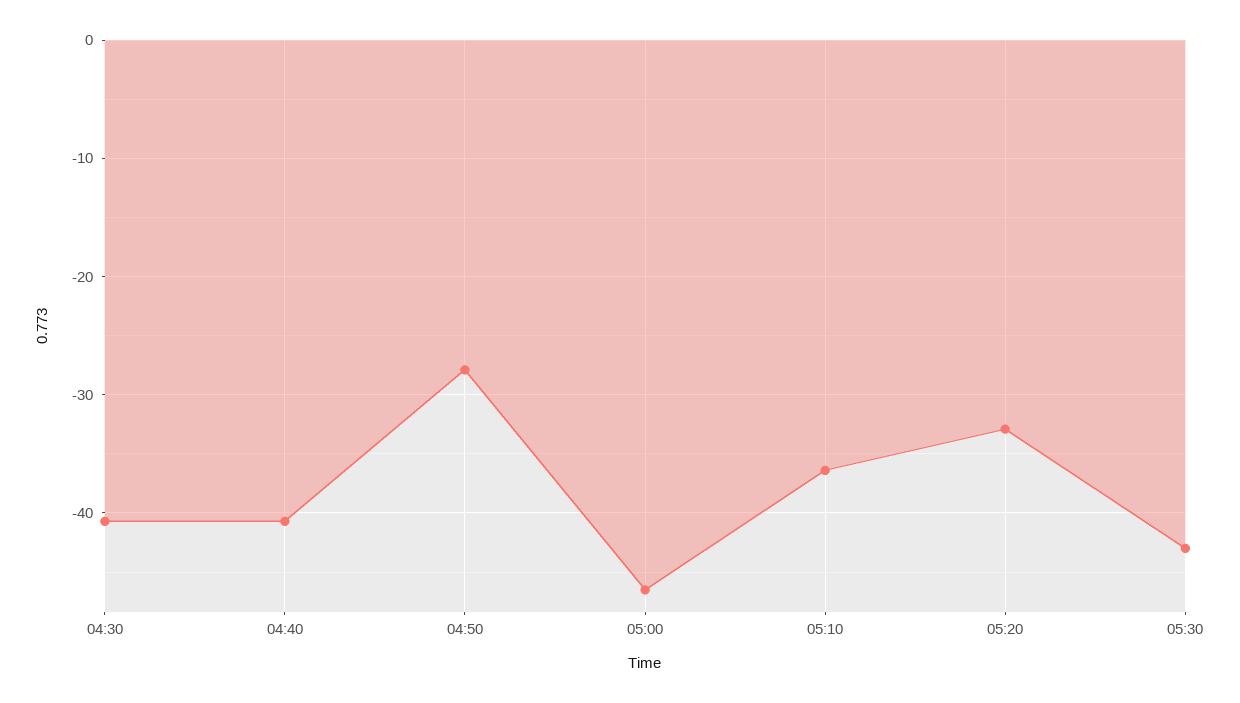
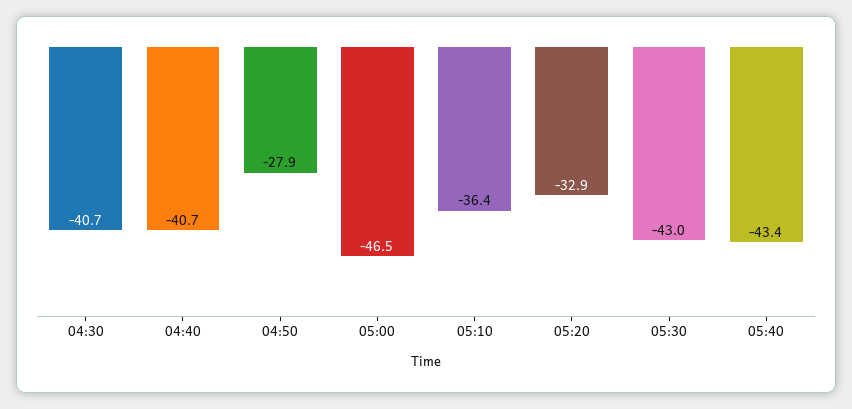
05:40: none -> -43.4

